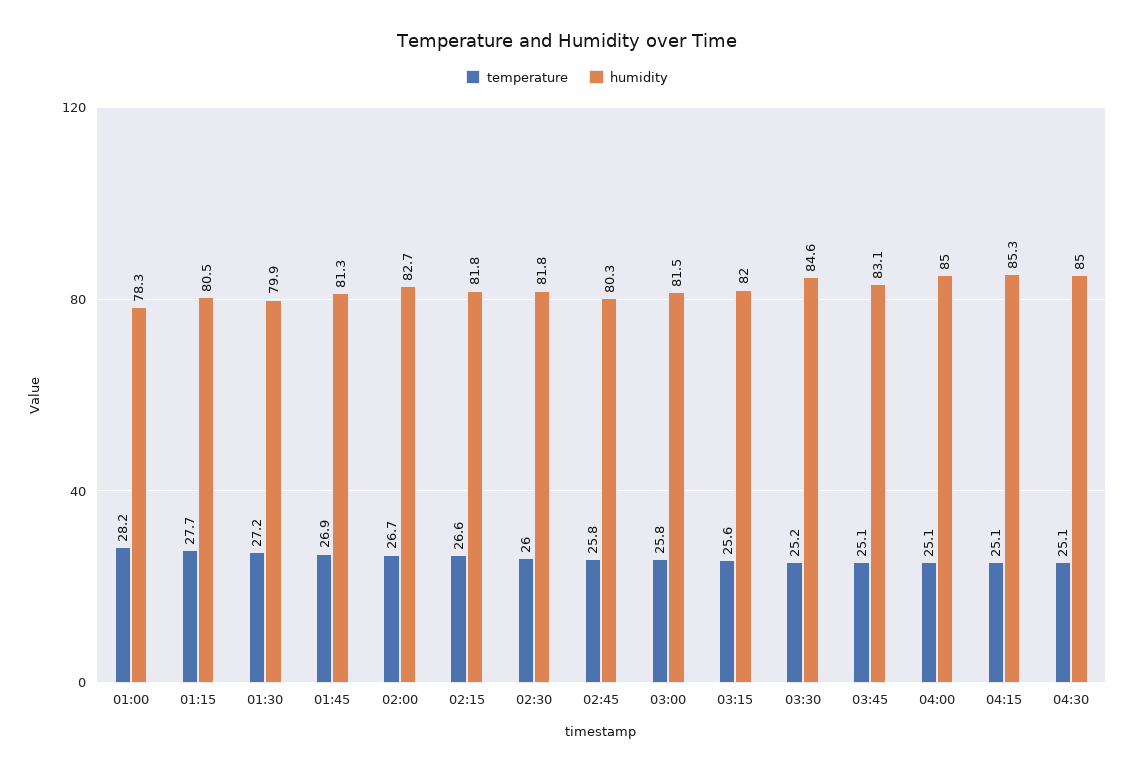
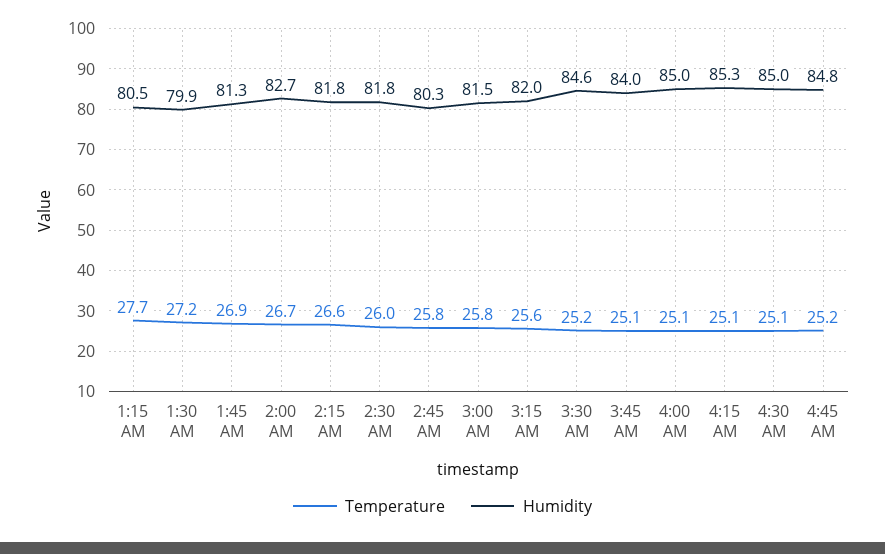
temperature, 01:00: 28.2 -> none
humidity, 01:00: 78.3 -> none
humidity, 03:45: 83.1 -> 84
temperature, 4:45 AM: none -> 25.2
humidity, 4:45 AM: none -> 84.8

